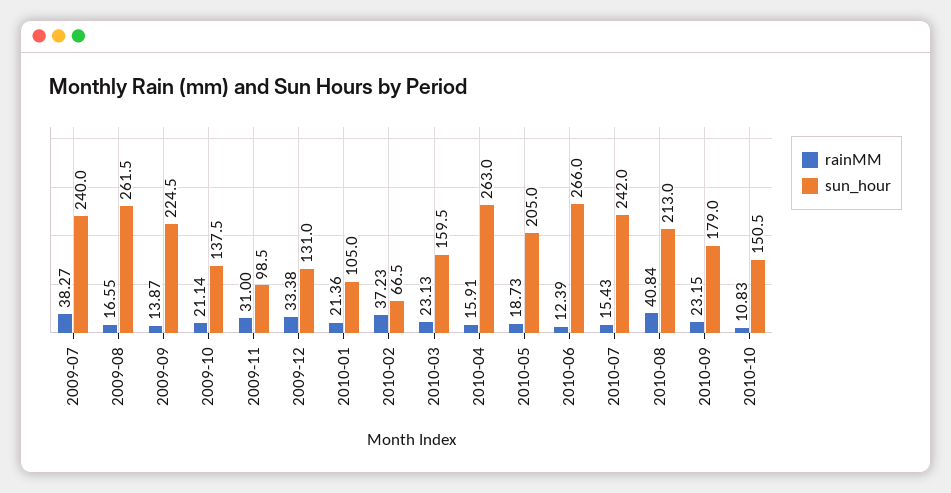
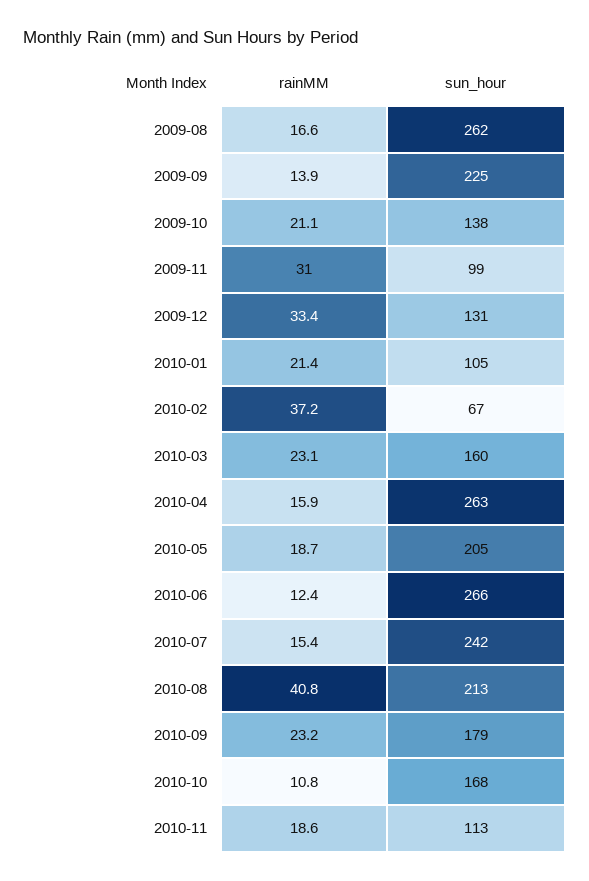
rainMM, 2009-07: 38.27 -> none
sun_hour, 2009-07: 240 -> none
sun_hour, 2010-10: 150.5 -> 168
rainMM, 2010-11: none -> 18.6
sun_hour, 2010-11: none -> 113

